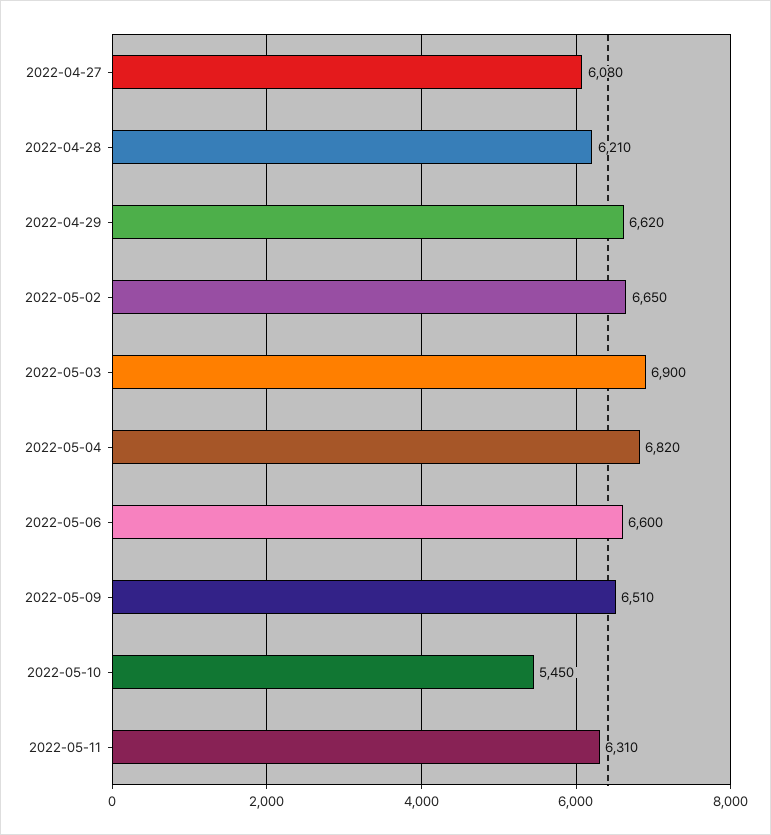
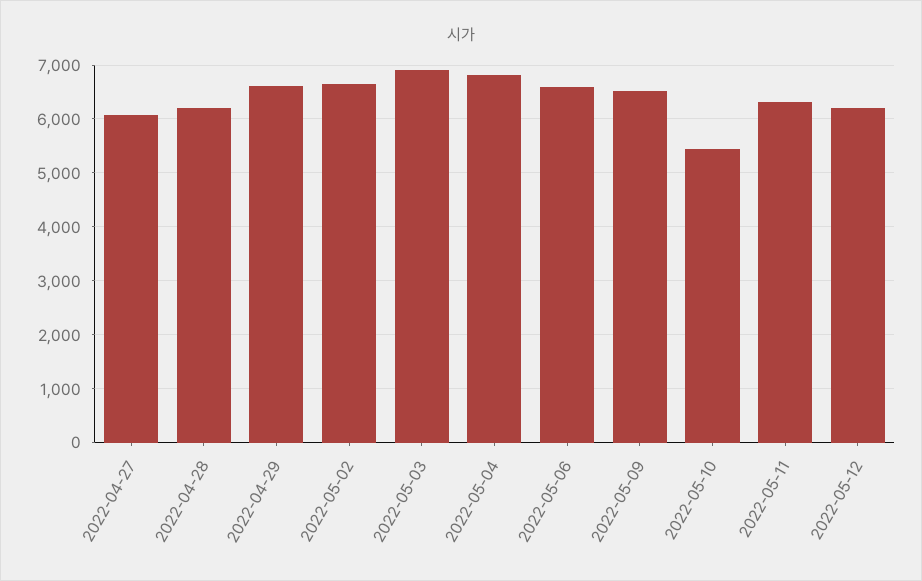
2022-05-12: none -> 6200

